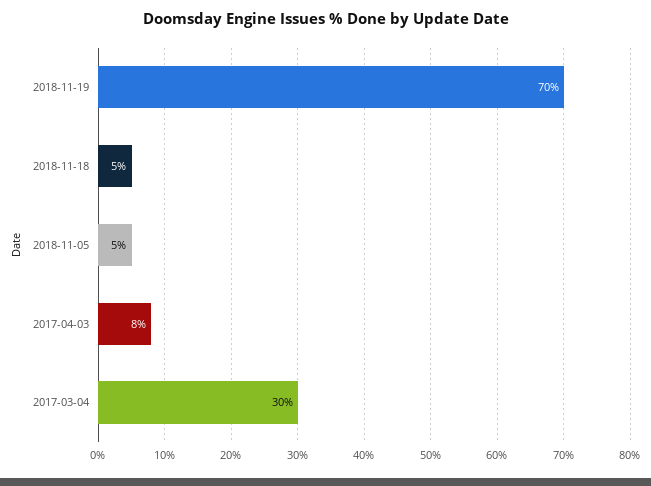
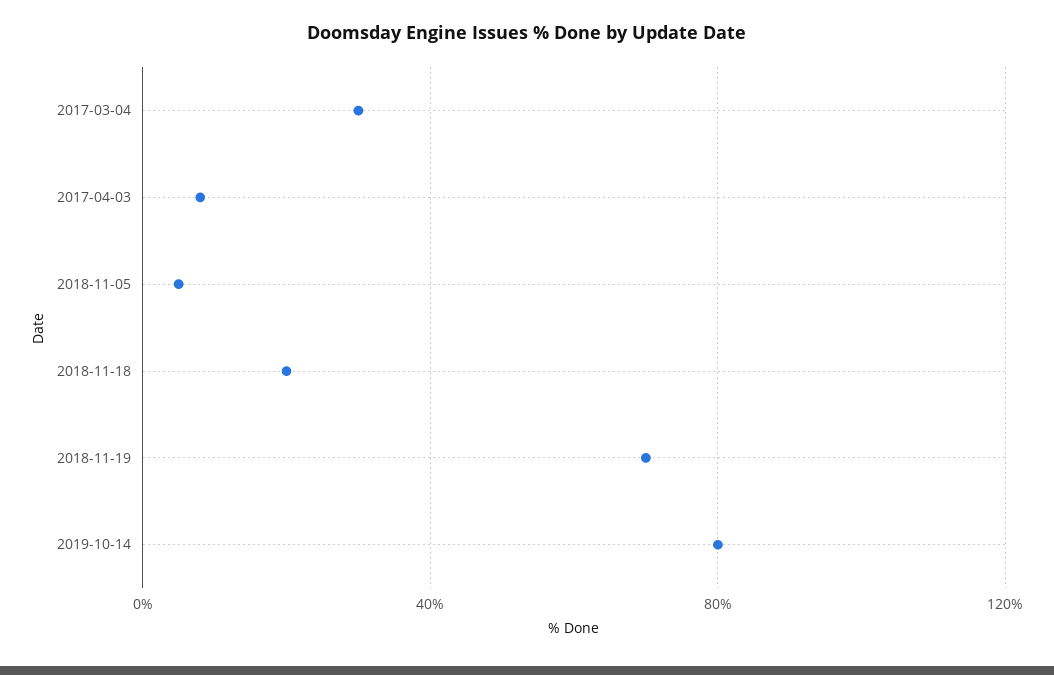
2018-11-18: 5 -> 20
2019-10-14: none -> 80

